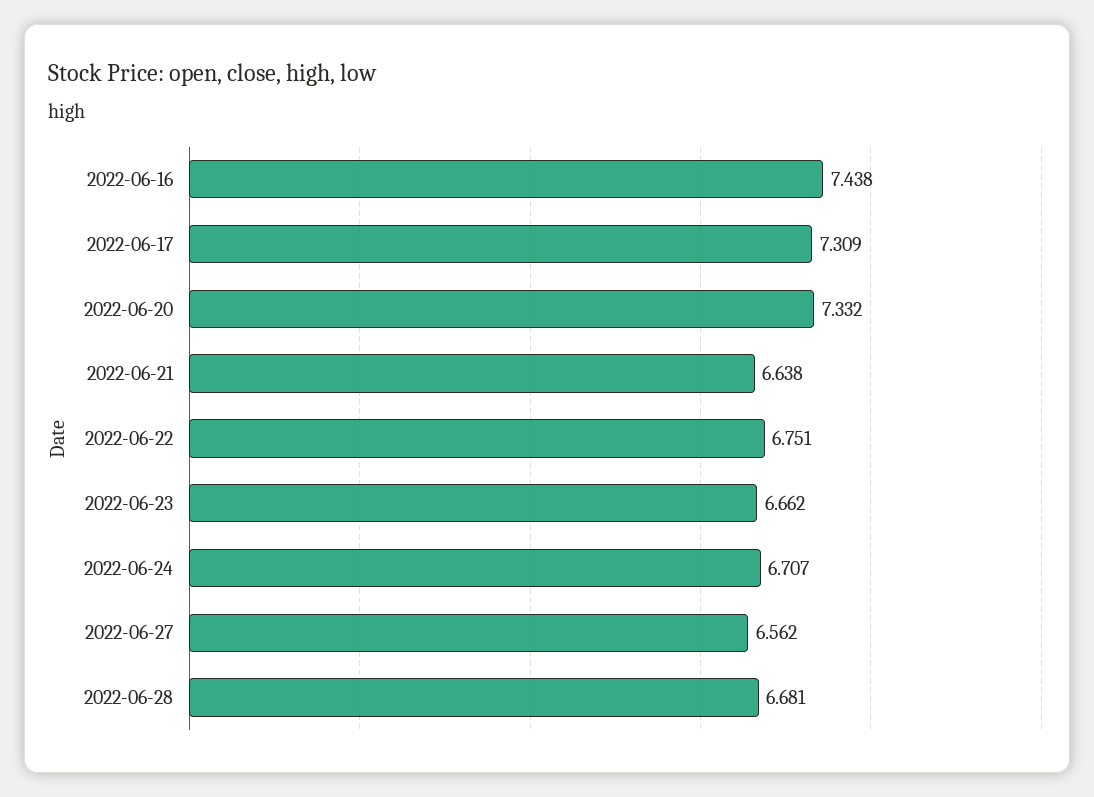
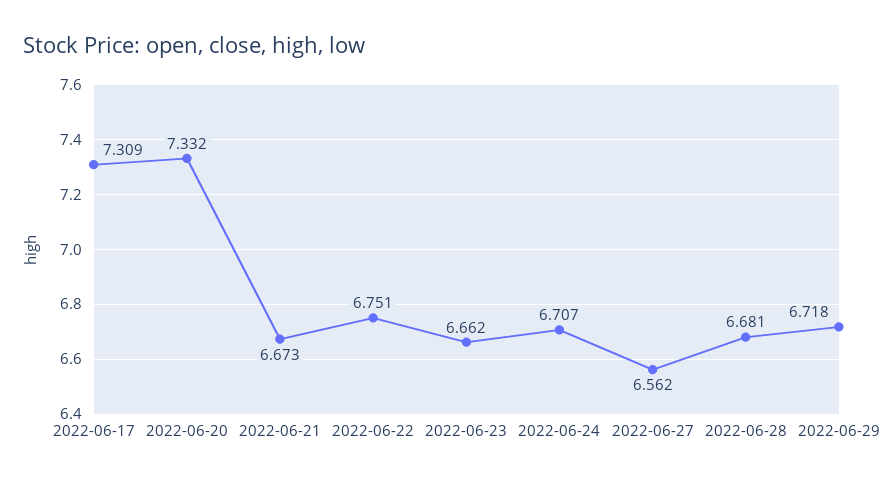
2022-06-16: 7.438 -> none
2022-06-21: 6.638 -> 6.673
2022-06-29: none -> 6.718

